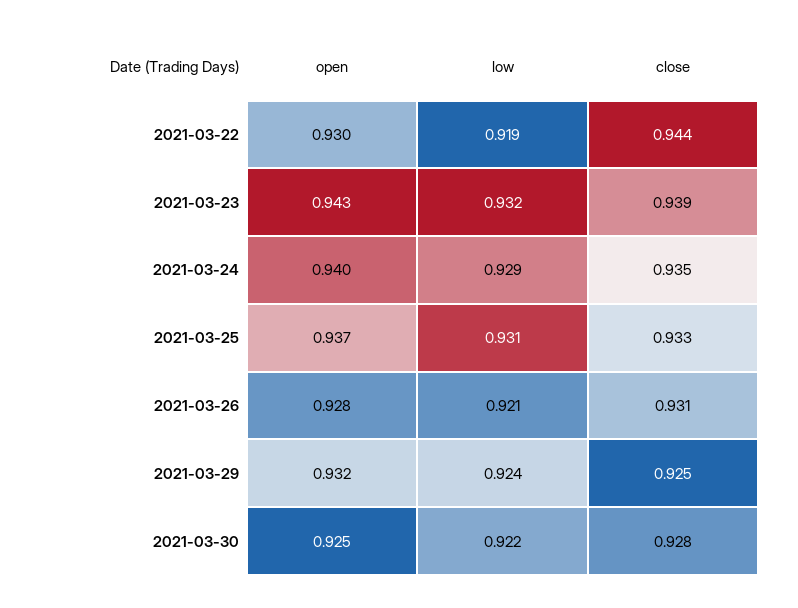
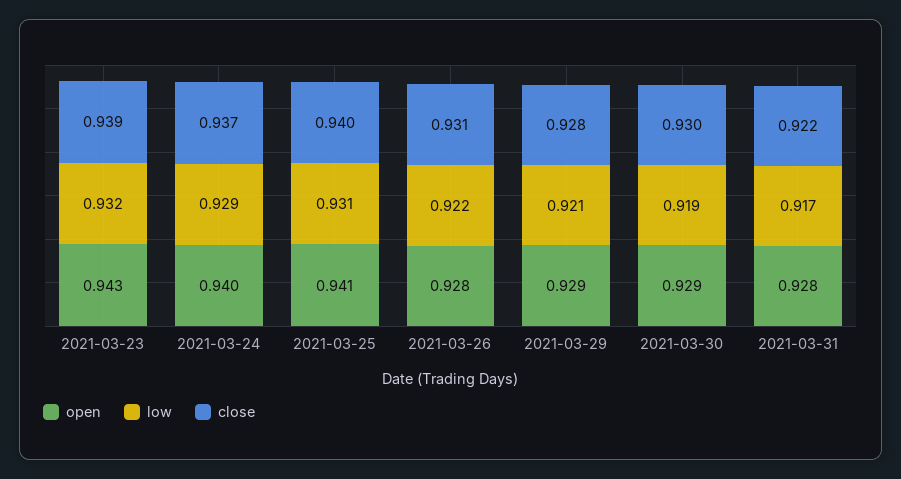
open, 2021-03-22: 0.93 -> none
low, 2021-03-22: 0.919 -> none
close, 2021-03-22: 0.944 -> none
close, 2021-03-24: 0.935 -> 0.937
open, 2021-03-25: 0.937 -> 0.941
close, 2021-03-25: 0.933 -> 0.94
low, 2021-03-26: 0.921 -> 0.922
open, 2021-03-29: 0.932 -> 0.929
low, 2021-03-29: 0.924 -> 0.921
close, 2021-03-29: 0.925 -> 0.928
open, 2021-03-30: 0.925 -> 0.929
low, 2021-03-30: 0.922 -> 0.919
close, 2021-03-30: 0.928 -> 0.93
open, 2021-03-31: none -> 0.928
low, 2021-03-31: none -> 0.917
close, 2021-03-31: none -> 0.922

